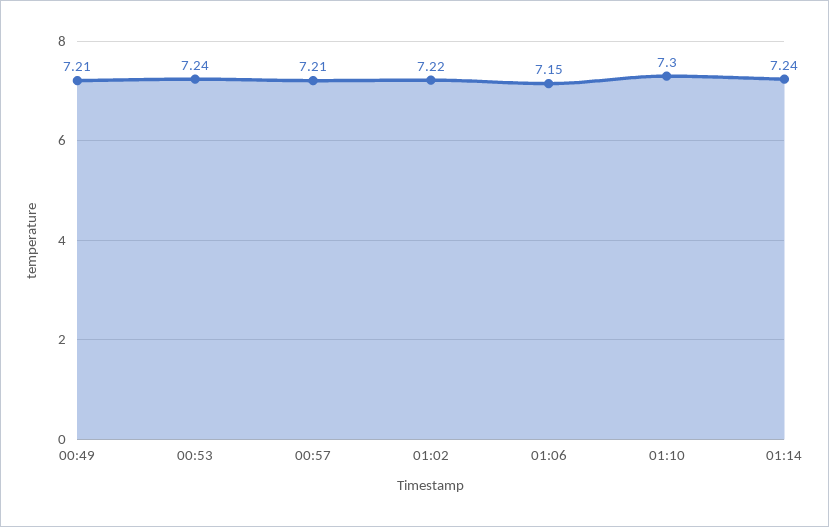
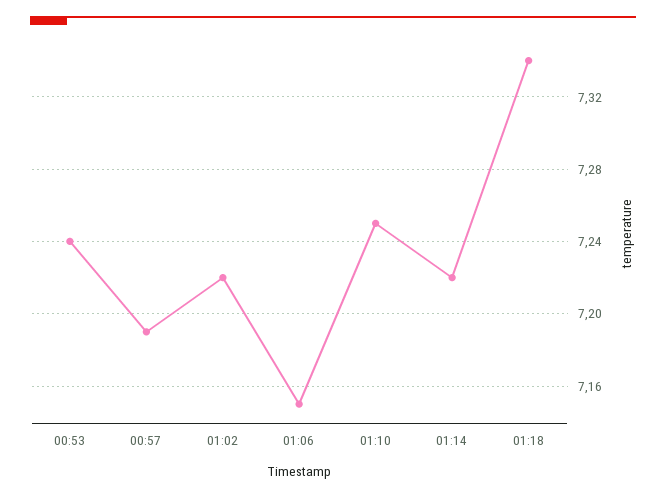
00:49: 7.21 -> none
00:57: 7.21 -> 7.19
01:10: 7.3 -> 7.25
01:14: 7.24 -> 7.22
01:18: none -> 7.34

